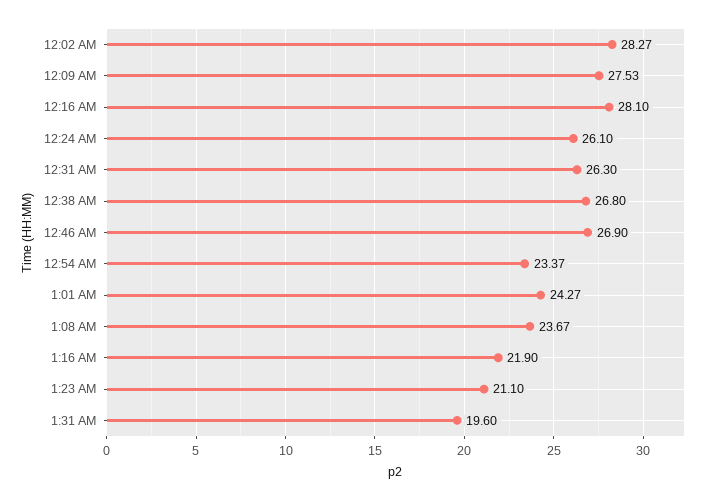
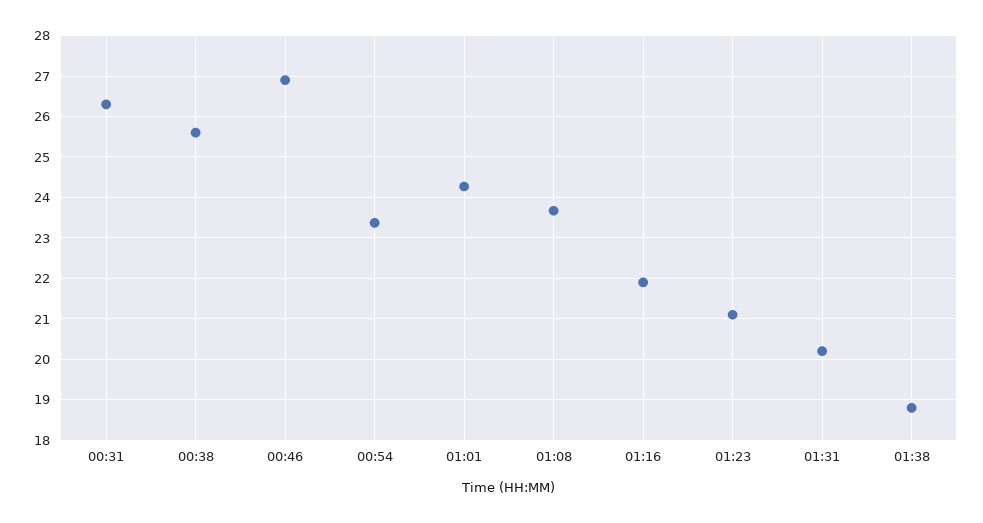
12:02 AM: 28.27 -> none
12:09 AM: 27.53 -> none
12:16 AM: 28.1 -> none
12:24 AM: 26.1 -> none
12:38 AM: 26.8 -> 25.6
1:31 AM: 19.6 -> 20.2
01:38: none -> 18.8

